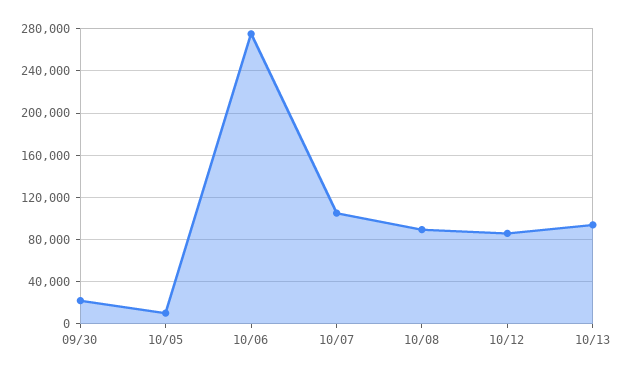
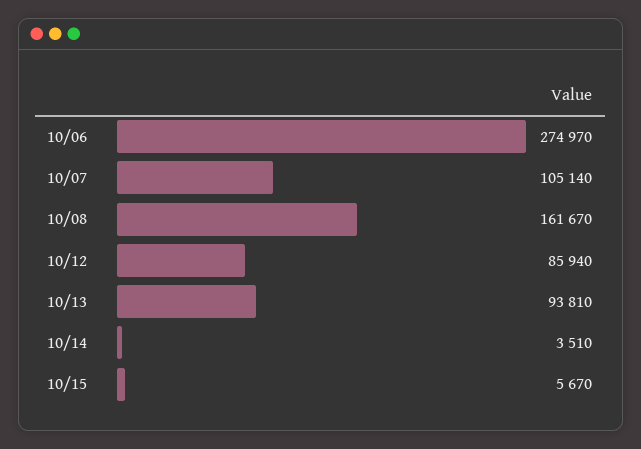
09/30: 20000 -> none
10/05: 10000 -> none
10/08: 90000 -> 161670
10/14: none -> 3510
10/15: none -> 5670

